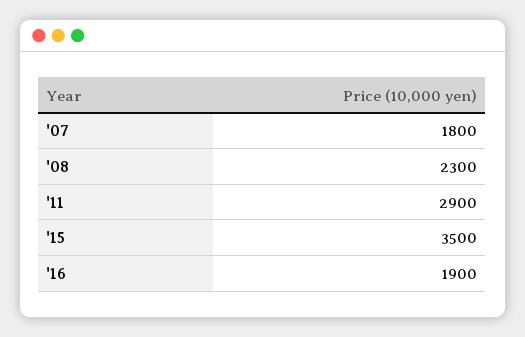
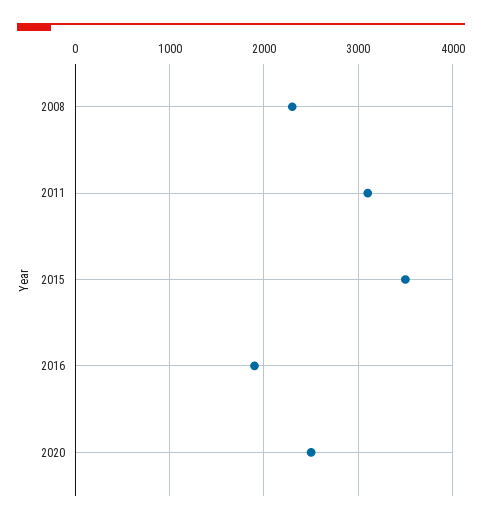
'07: 1800 -> none
'11: 2900 -> 3100
2020: none -> 2500

